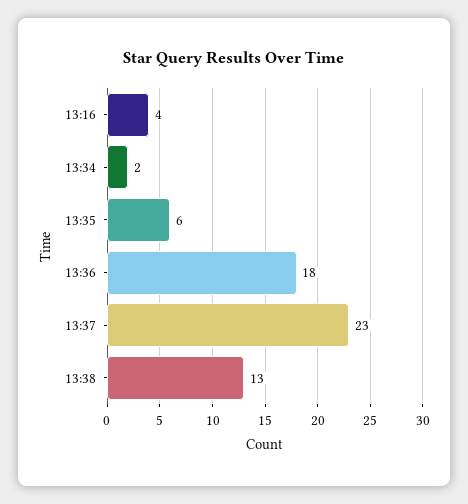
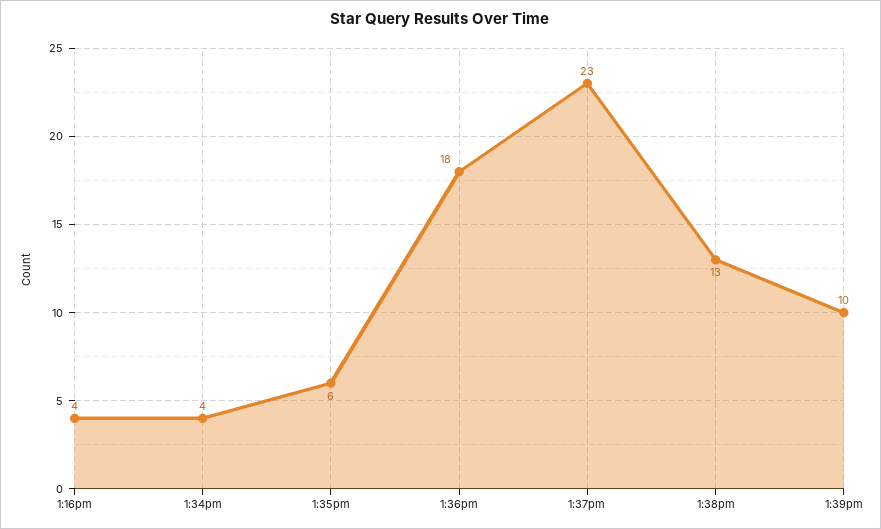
13:34: 2 -> 4
1:39pm: none -> 10

